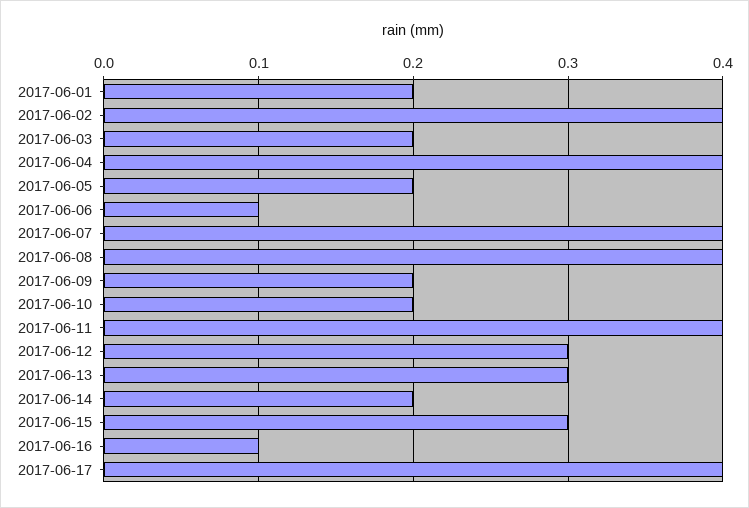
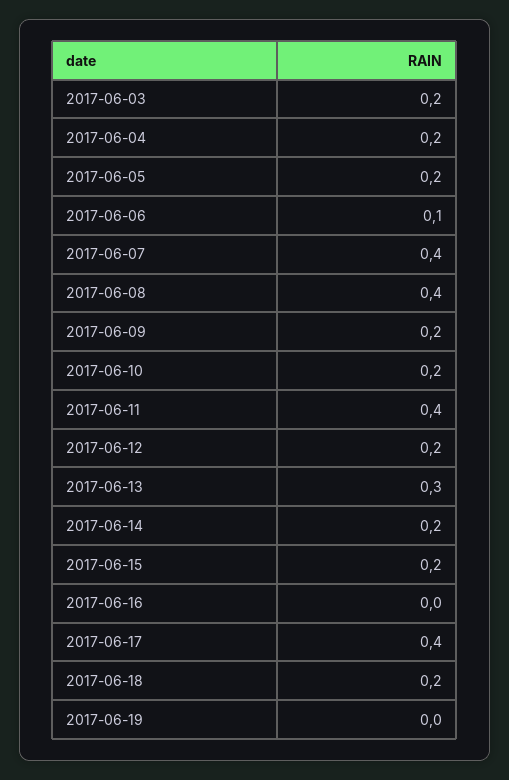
2017-06-01: 0.2 -> none
2017-06-02: 0.4 -> none
2017-06-04: 0.4 -> 0.2
2017-06-12: 0.3 -> 0.2
2017-06-15: 0.3 -> 0.2
2017-06-16: 0.1 -> 0
2017-06-18: none -> 0.2
2017-06-19: none -> 0

